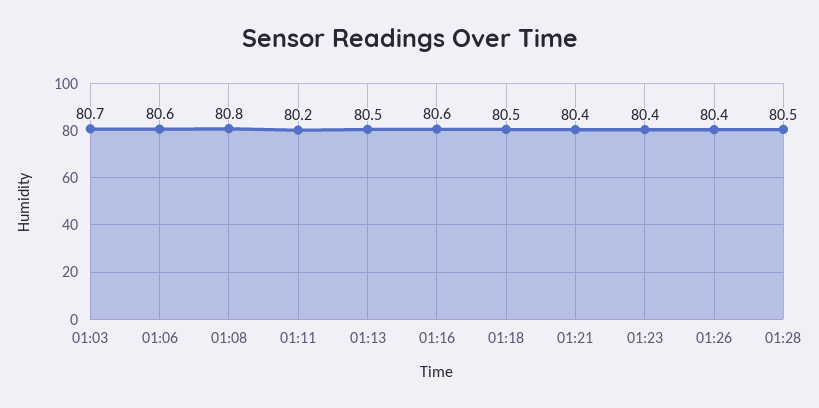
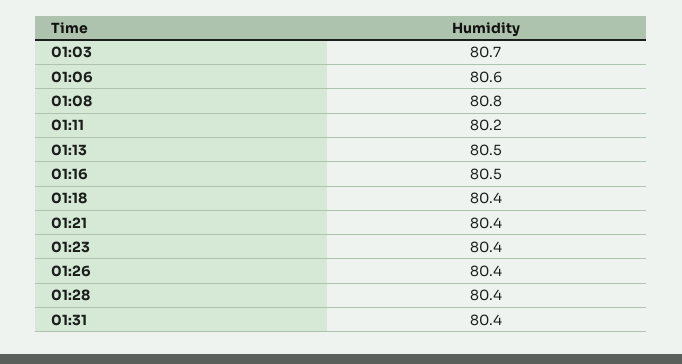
01:16: 80.6 -> 80.5
01:18: 80.5 -> 80.4
01:28: 80.5 -> 80.4
01:31: none -> 80.4

